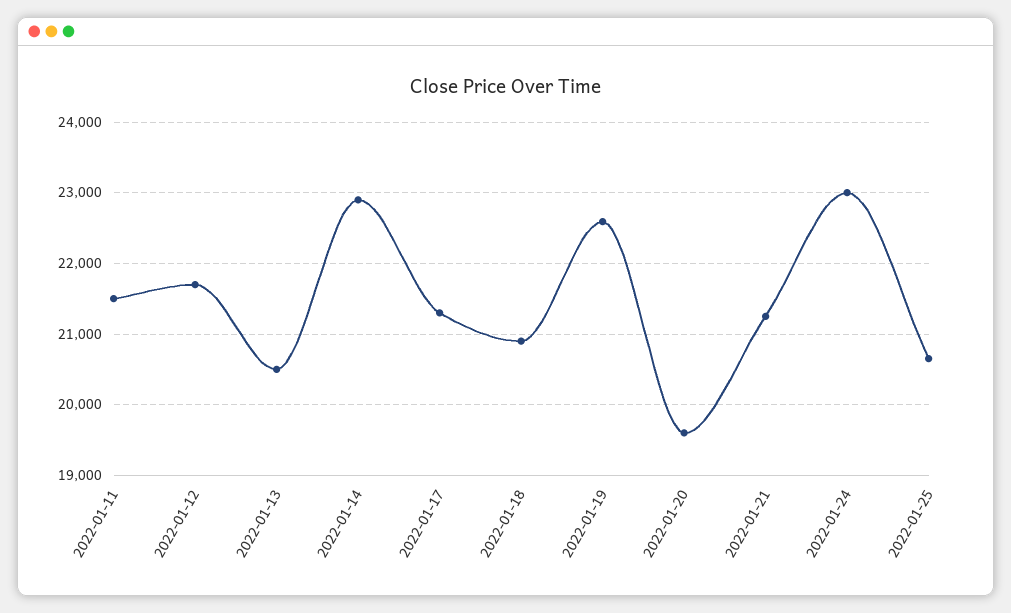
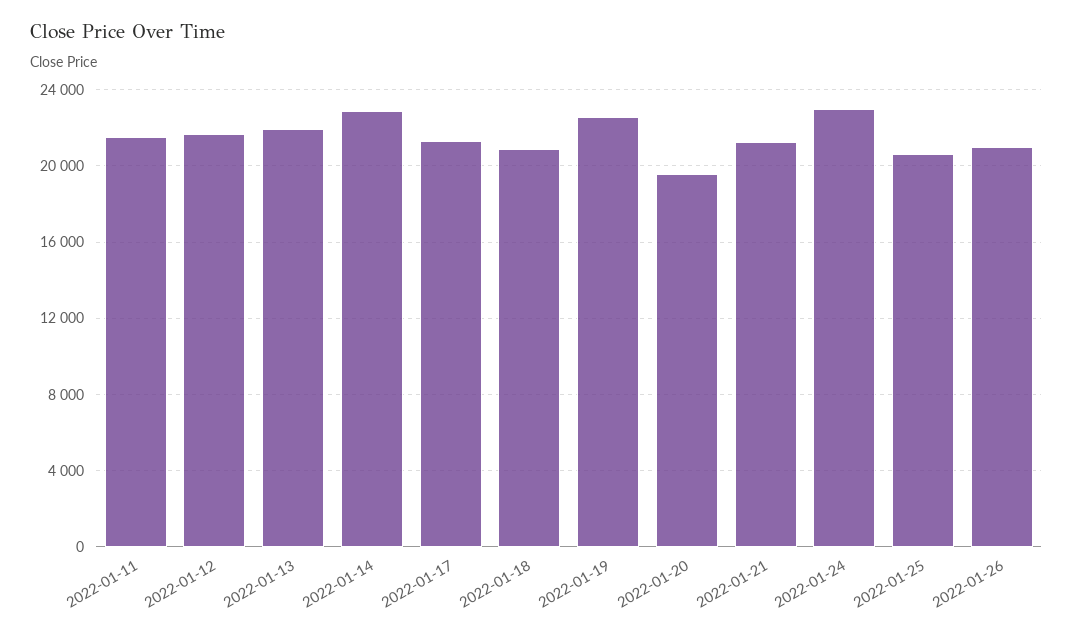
2022-01-13: 20500 -> 22000
2022-01-26: none -> 21000

